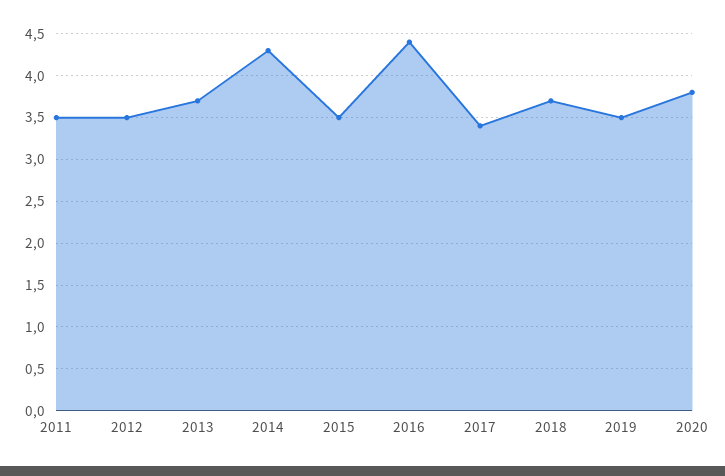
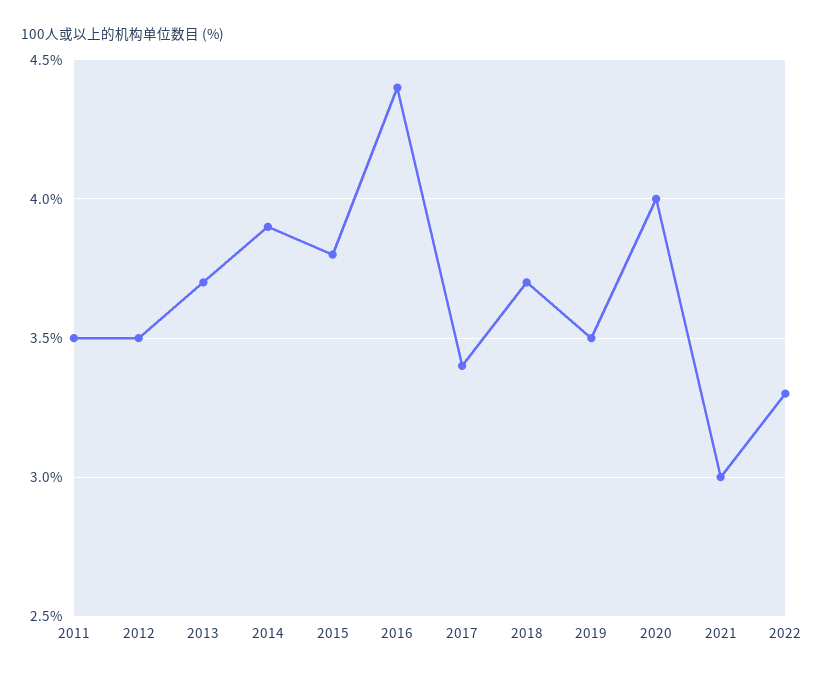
2014: 4.3 -> 3.9
2015: 3.5 -> 3.8
2020: 3.8 -> 4
2021: none -> 3
2022: none -> 3.3

